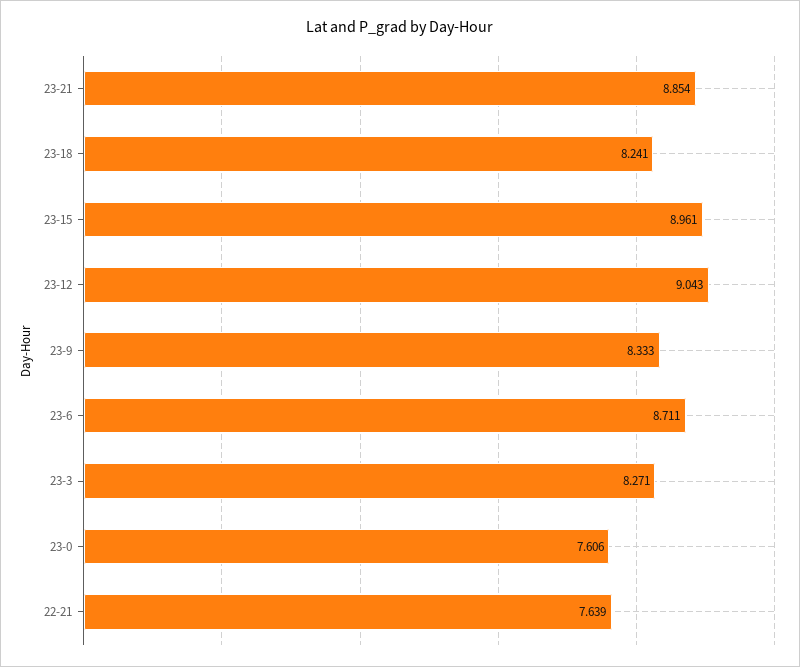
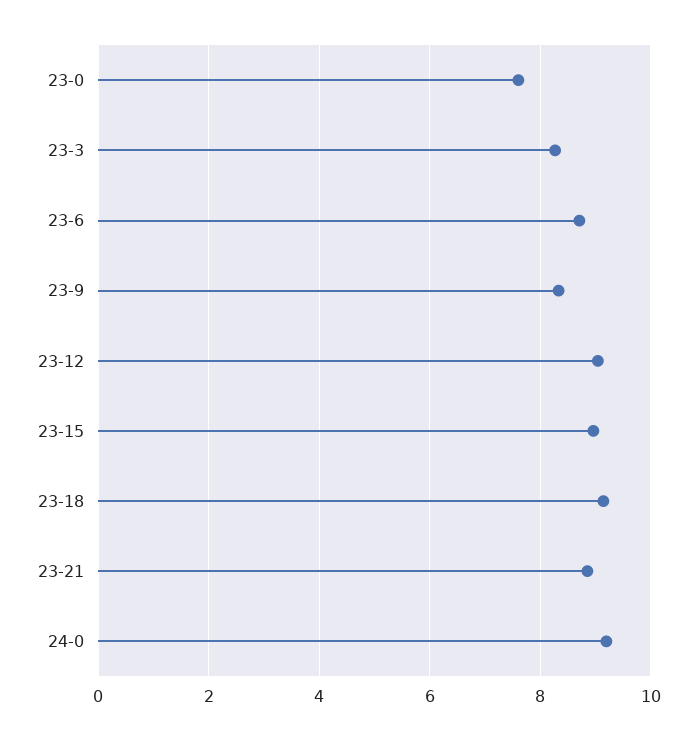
23-18: 8.241 -> 9.2
22-21: 7.639 -> none
24-0: none -> 9.2

